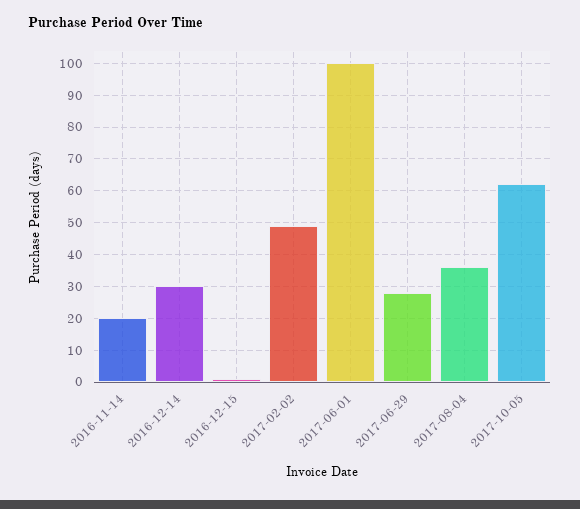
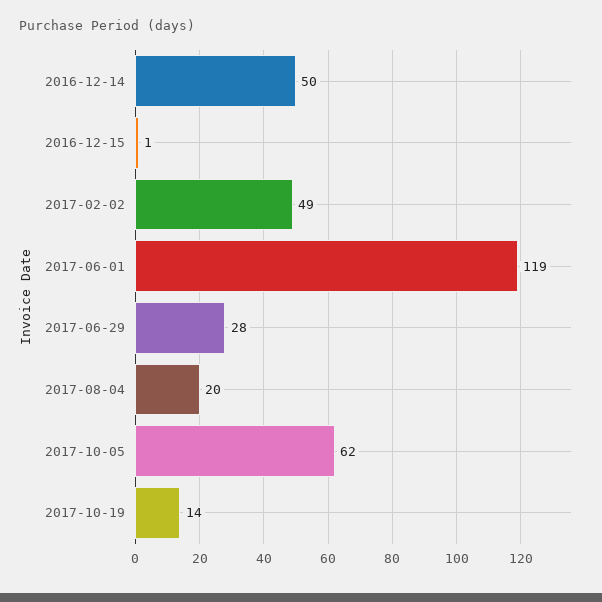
2016-11-14: 20 -> none
2016-12-14: 30 -> 50
2017-06-01: 100 -> 119
2017-08-04: 35 -> 20
2017-10-19: none -> 14

